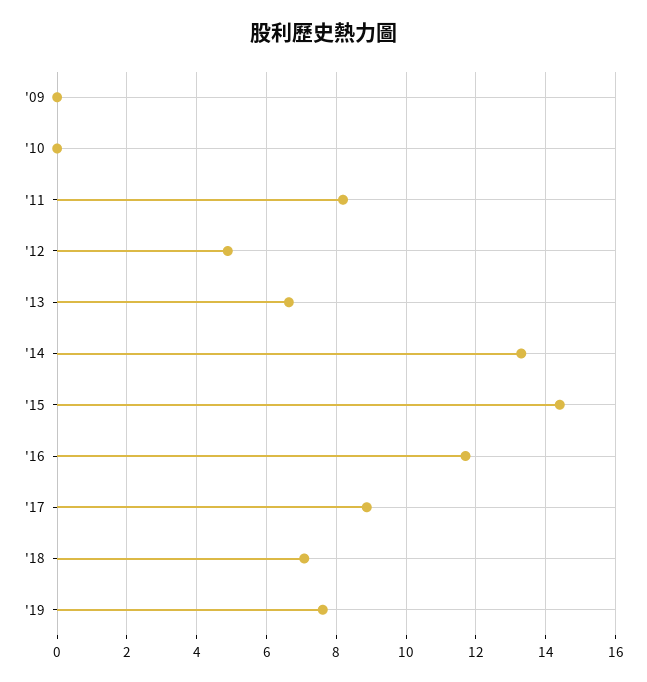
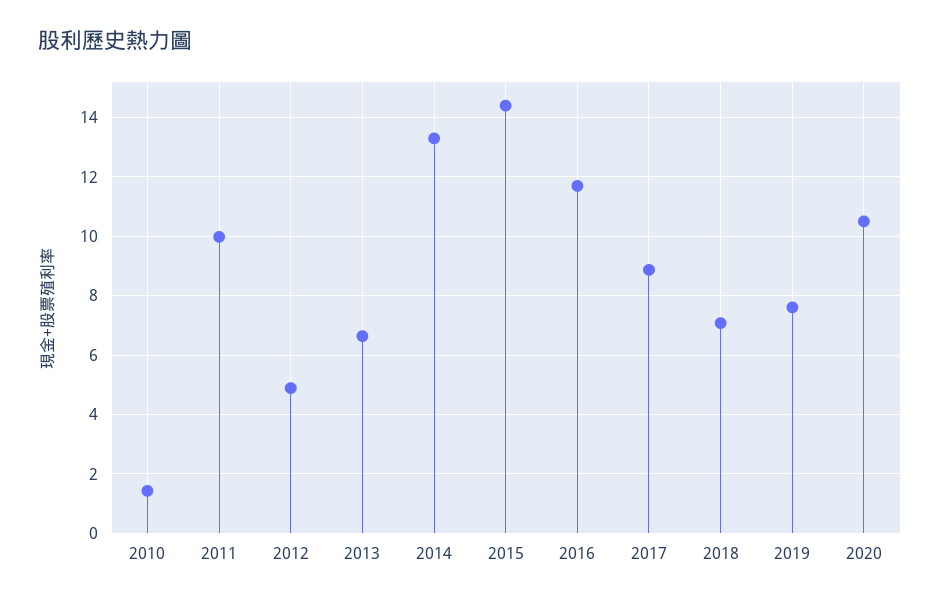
'09: 0 -> none
'10: 0 -> 1.5
'11: 8.2 -> 10
2020: none -> 10.5

